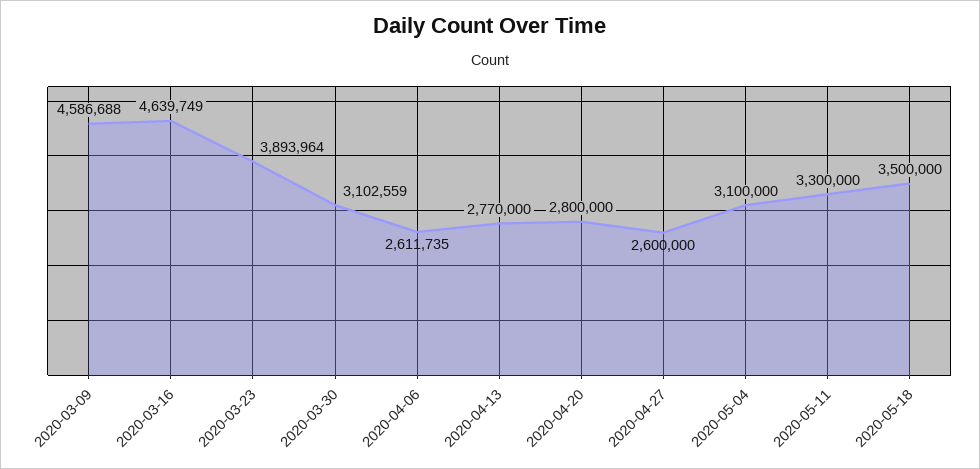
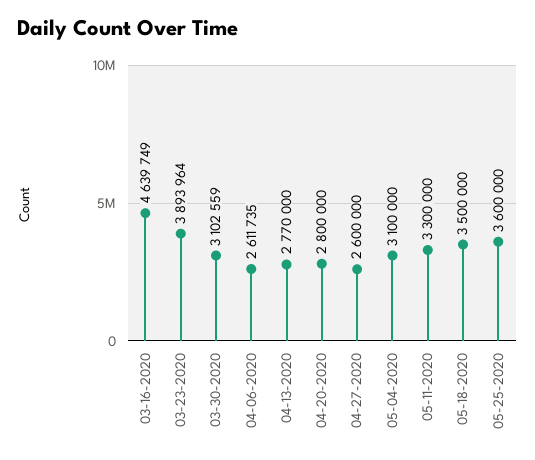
2020-03-09: 4586688 -> none
05-25-2020: none -> 3600000

